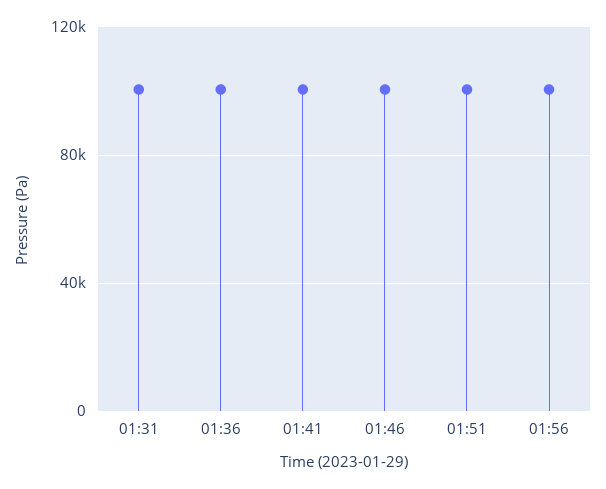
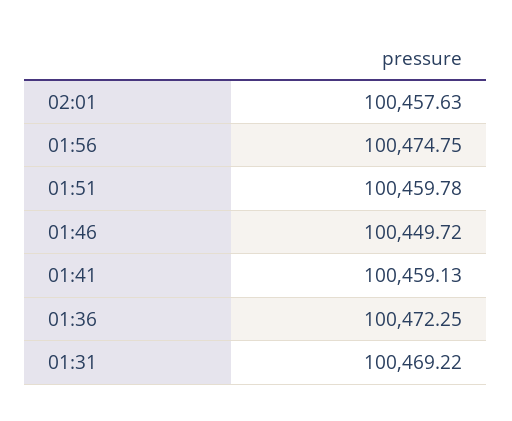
02:01: none -> 100457.63

